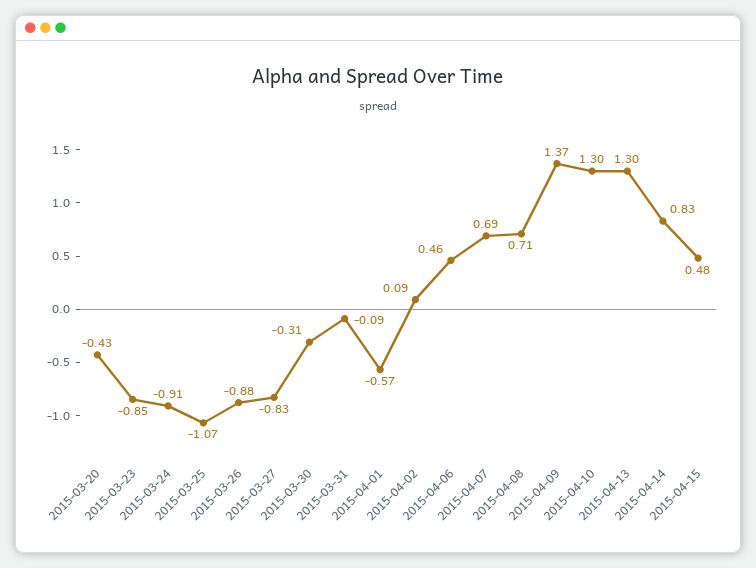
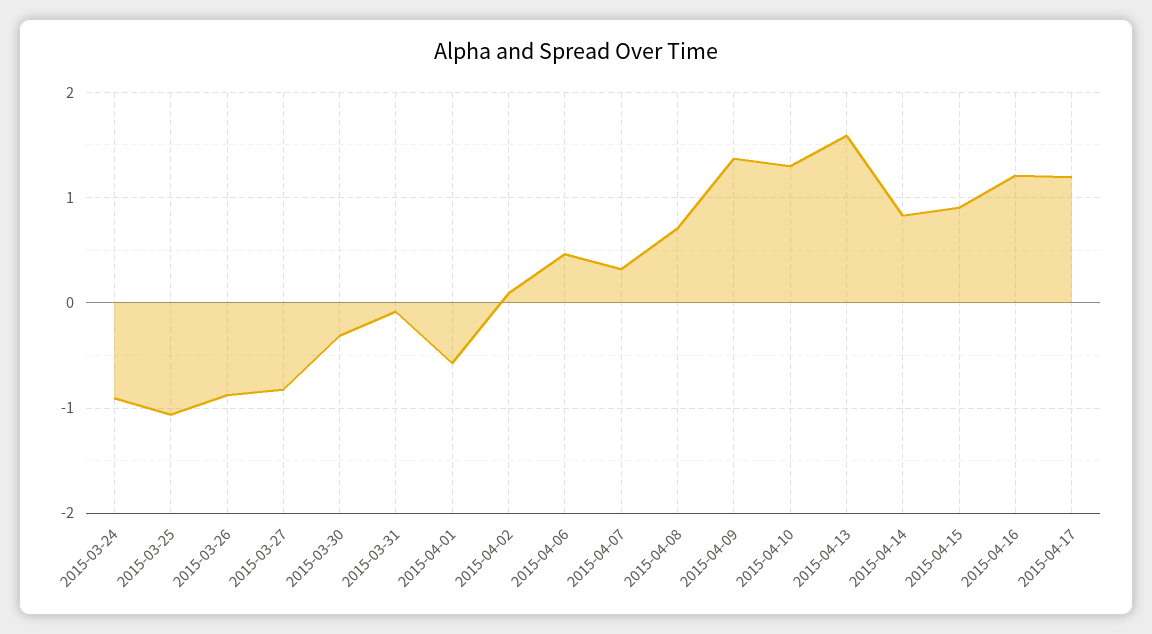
2015-03-20: -0.43 -> none
2015-03-23: -0.85 -> none
2015-04-07: 0.69 -> 0.3
2015-04-13: 1.3 -> 1.6
2015-04-15: 0.48 -> 0.9
2015-04-16: none -> 1.2
2015-04-17: none -> 1.2

